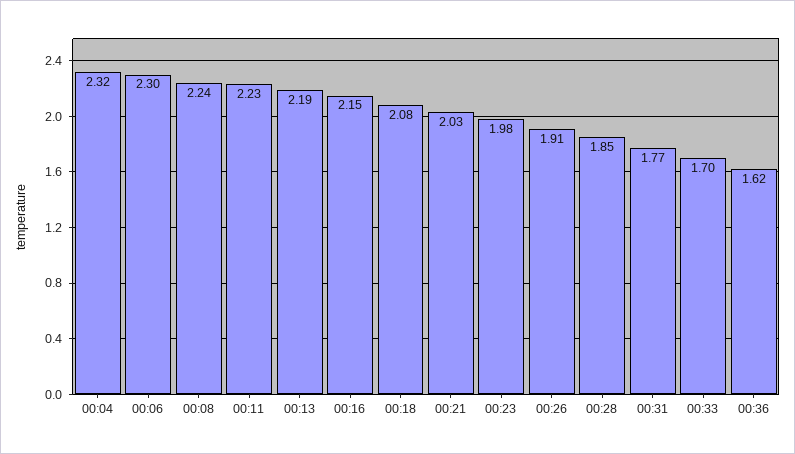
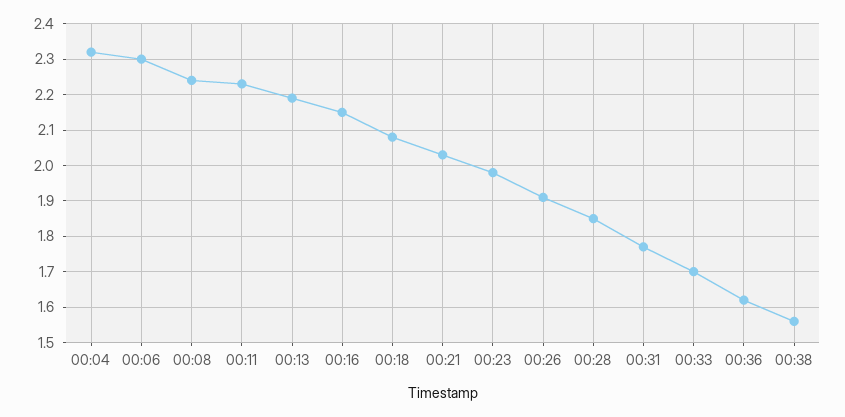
00:38: none -> 1.55

